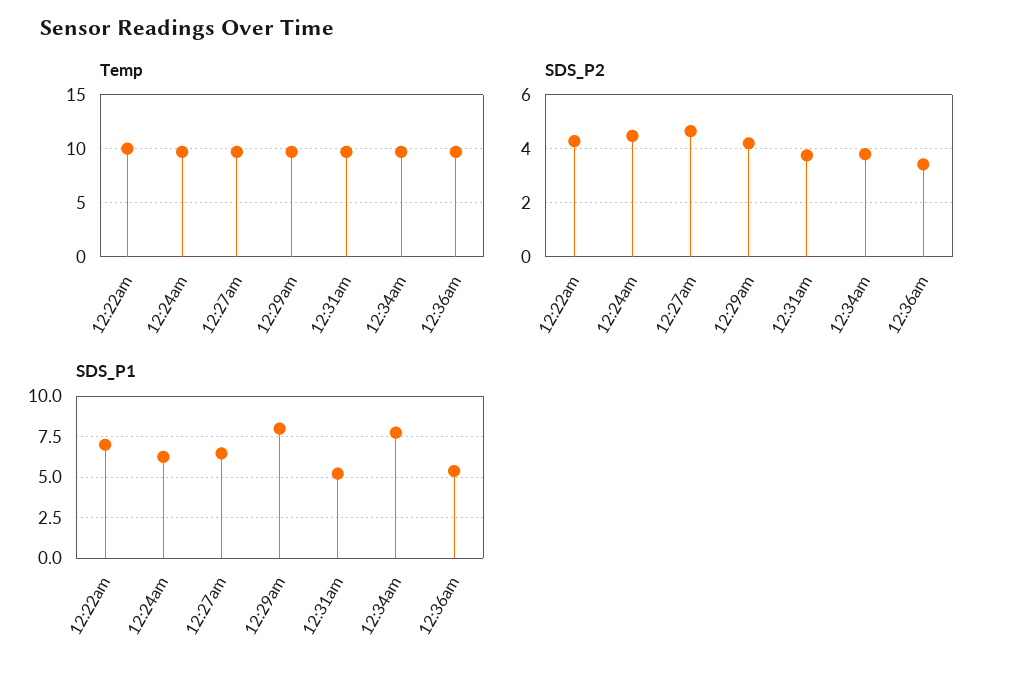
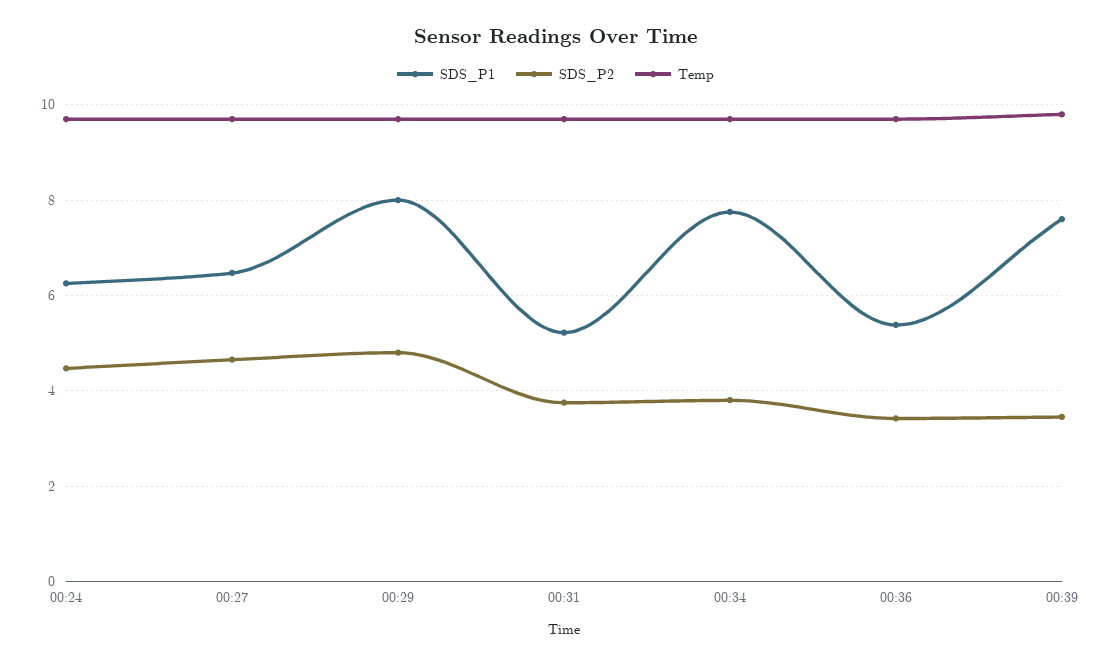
Temp, 12:22am: 10 -> none
SDS_P2, 12:22am: 4.25 -> none
SDS_P2, 12:29am: 4.25 -> 4.8
SDS_P1, 12:22am: 7 -> none
SDS_P1, 00:39: none -> 7.6
SDS_P2, 00:39: none -> 3.4
Temp, 00:39: none -> 9.8

